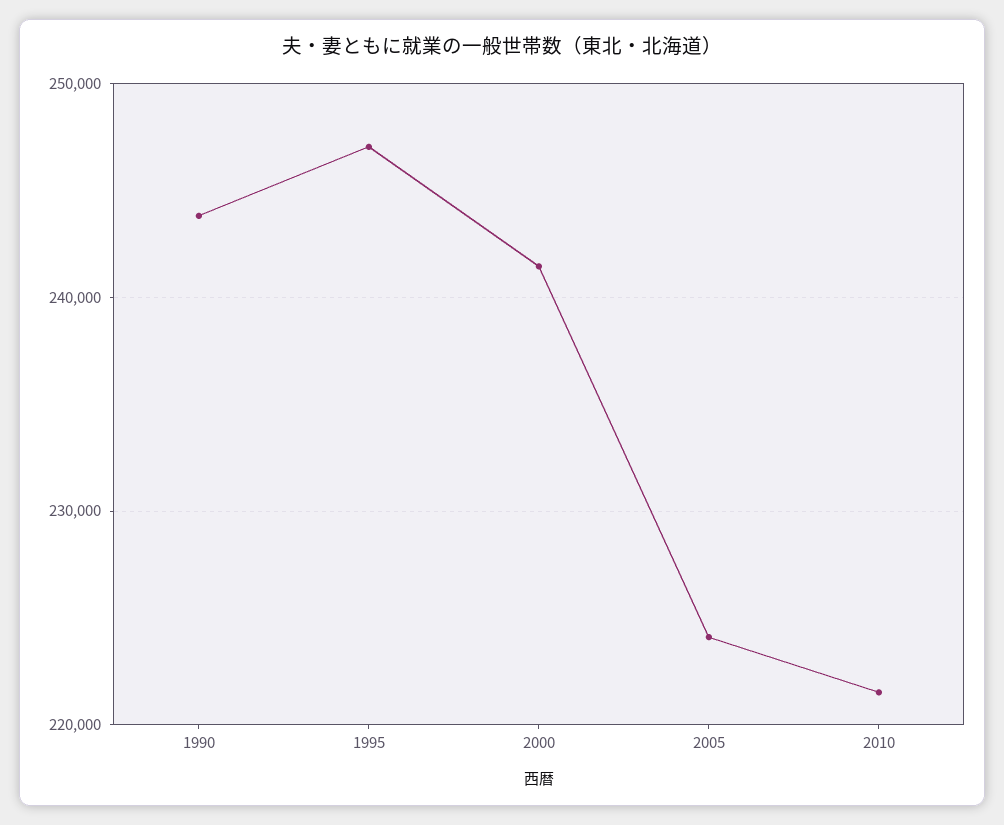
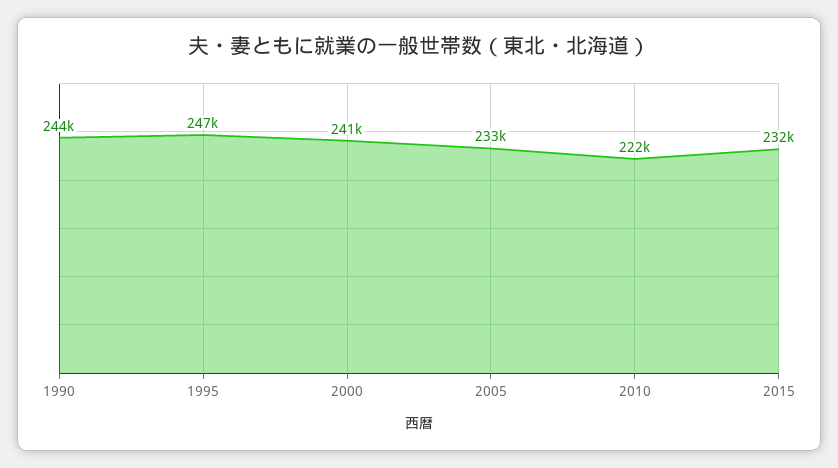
2005: 224000 -> 233000
2015: none -> 232000

